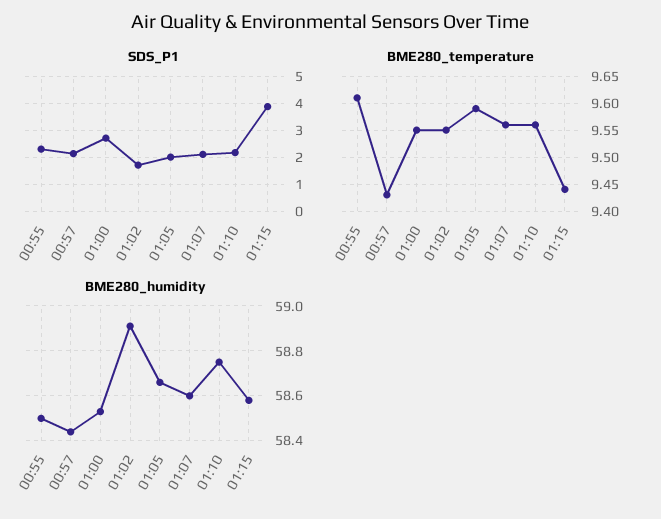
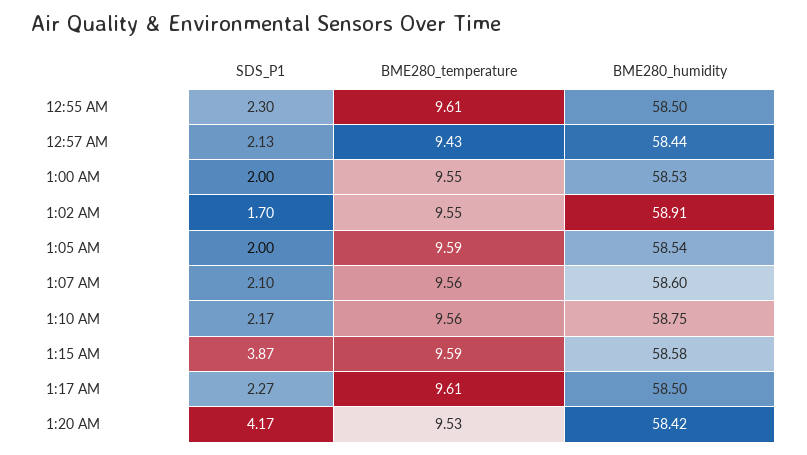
SDS_P1, 01:00: 2.75 -> 2
BME280_temperature, 01:15: 9.45 -> 9.59
BME280_humidity, 01:05: 58.65 -> 58.54
SDS_P1, 1:17 AM: none -> 2.27
BME280_temperature, 1:17 AM: none -> 9.61
BME280_humidity, 1:17 AM: none -> 58.5
SDS_P1, 1:20 AM: none -> 4.17
BME280_temperature, 1:20 AM: none -> 9.53
BME280_humidity, 1:20 AM: none -> 58.42

